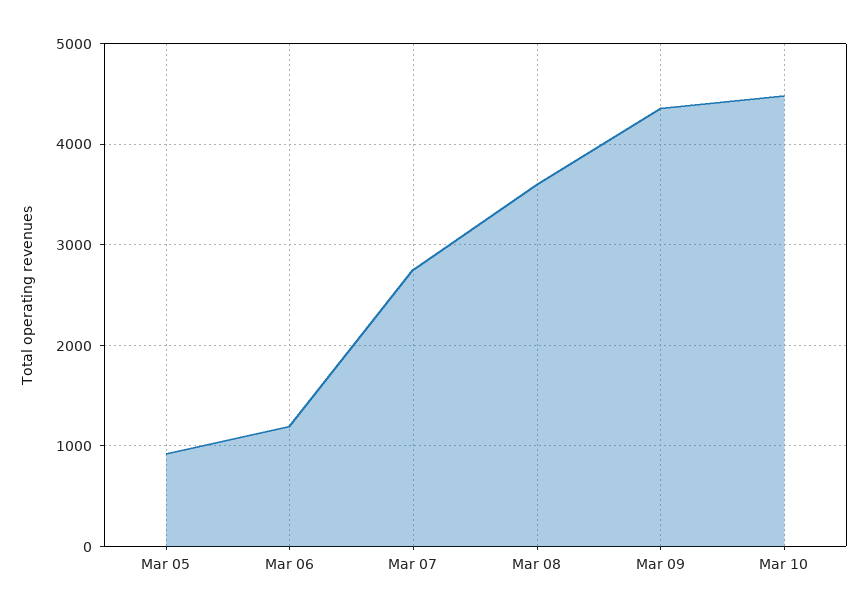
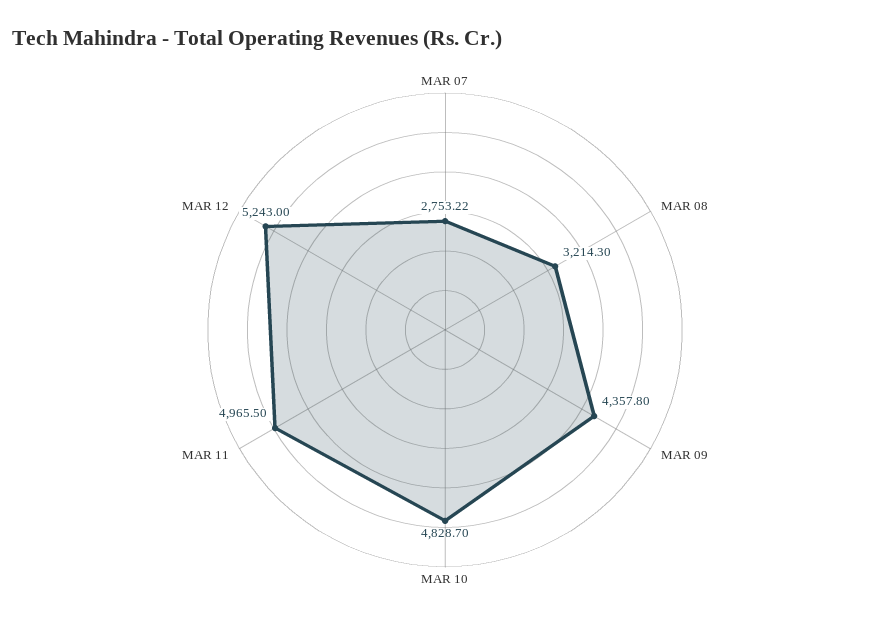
Mar 05: 900 -> none
Mar 06: 1200 -> none
Mar 08: 3600 -> 3214.3
Mar 10: 4500 -> 4828.7
MAR 11: none -> 4965.5
MAR 12: none -> 5243

